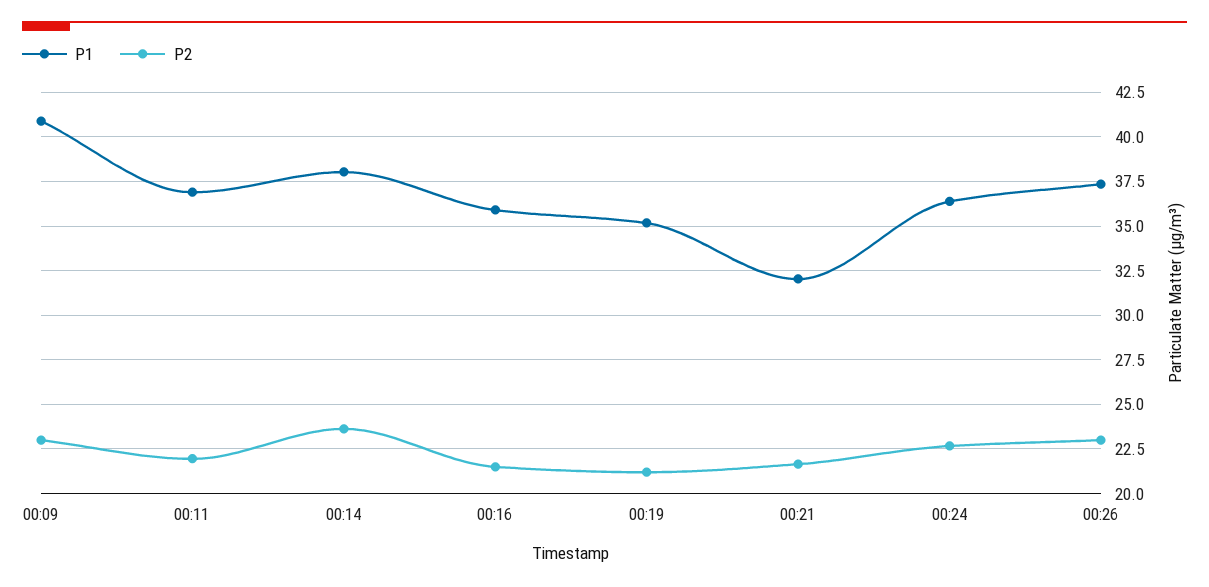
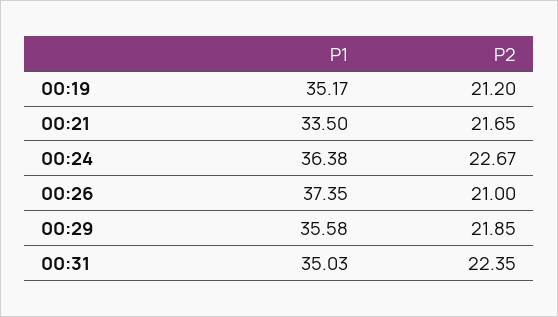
P1, 00:09: 41 -> none
P2, 00:09: 23 -> none
P1, 00:11: 37 -> none
P2, 00:11: 22 -> none
P1, 00:14: 38 -> none
P2, 00:14: 23.5 -> none
P1, 00:16: 36 -> none
P2, 00:16: 21.5 -> none
P1, 00:21: 32 -> 33.5
P2, 00:26: 23 -> 21
P1, 00:29: none -> 35.58
P2, 00:29: none -> 21.85
P1, 00:31: none -> 35.03
P2, 00:31: none -> 22.35

